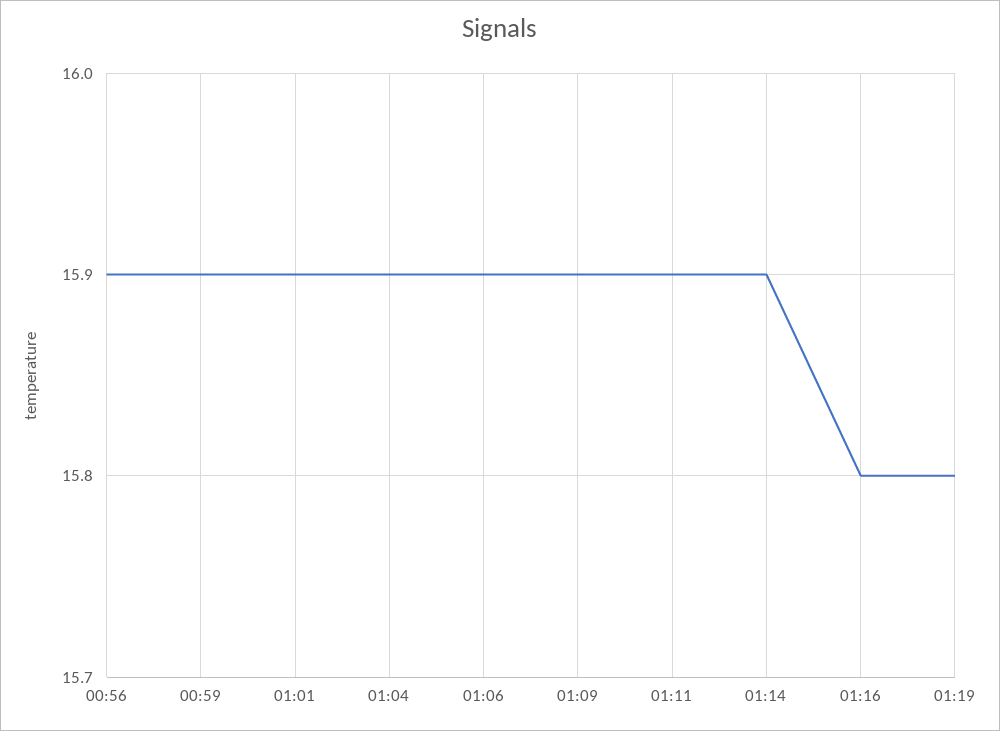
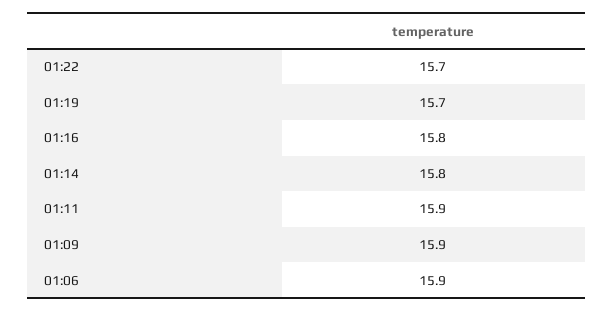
00:56: 15.9 -> none
00:59: 15.9 -> none
01:01: 15.9 -> none
01:04: 15.9 -> none
01:14: 15.9 -> 15.8
01:19: 15.8 -> 15.7
01:22: none -> 15.7

